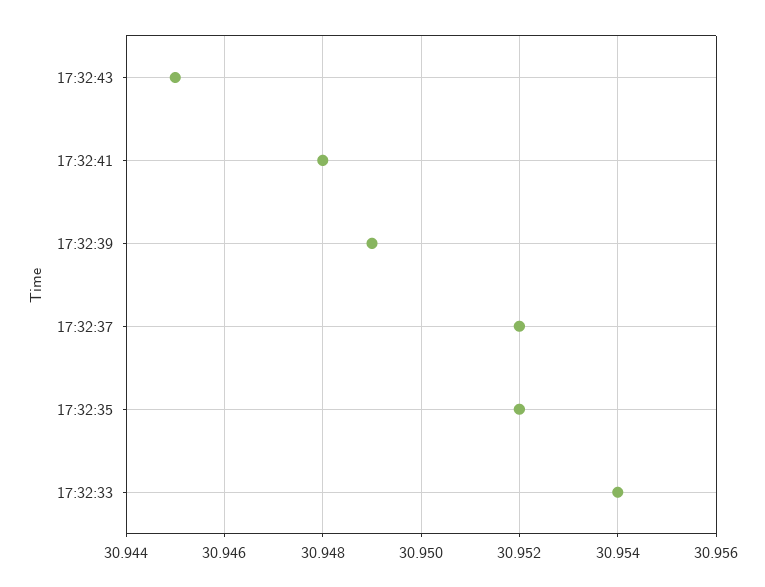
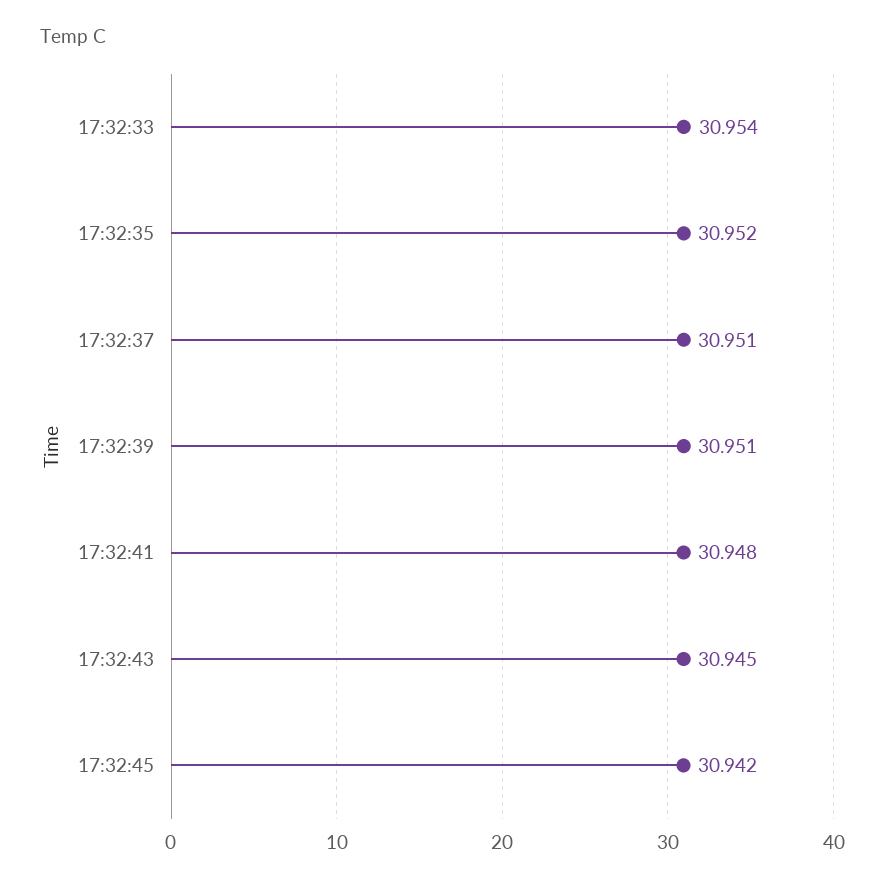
17:32:39: 30.949 -> 30.951
17:32:37: 30.952 -> 30.951
17:32:45: none -> 30.942

